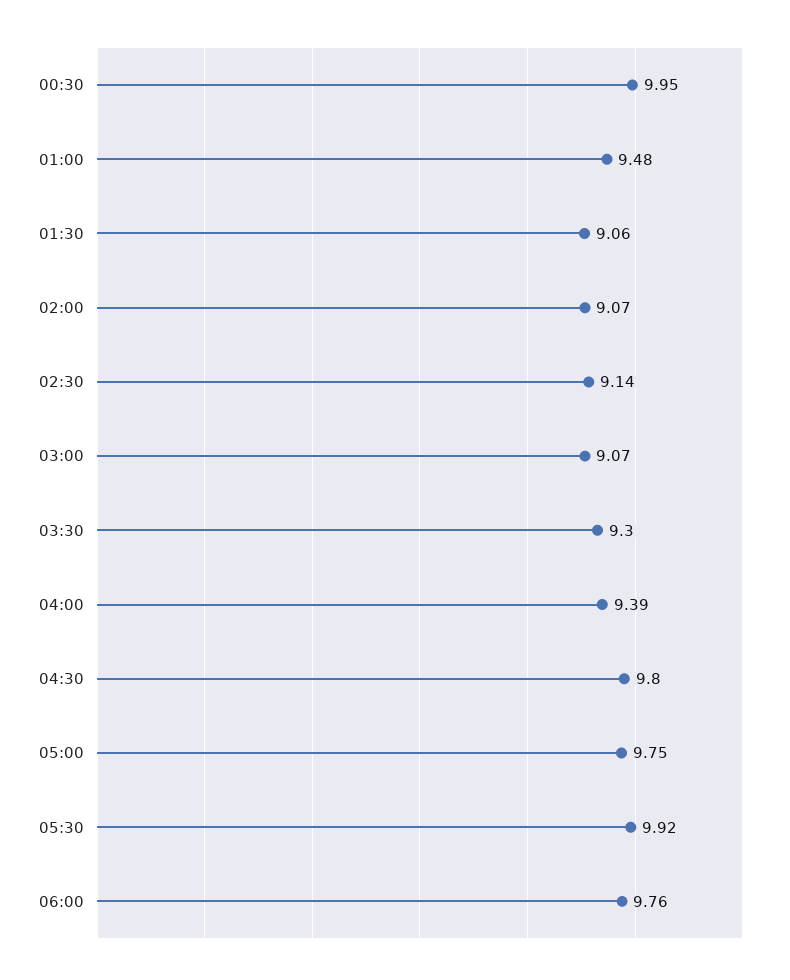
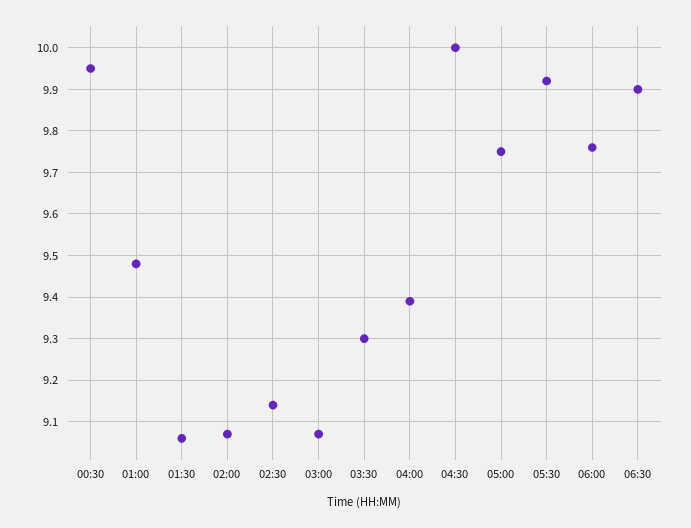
04:30: 9.8 -> 10
06:30: none -> 9.9

